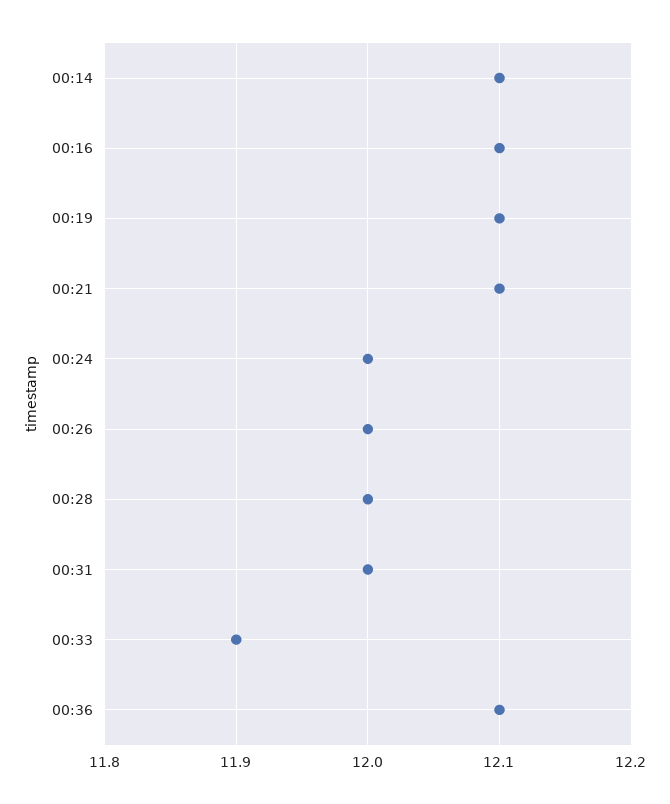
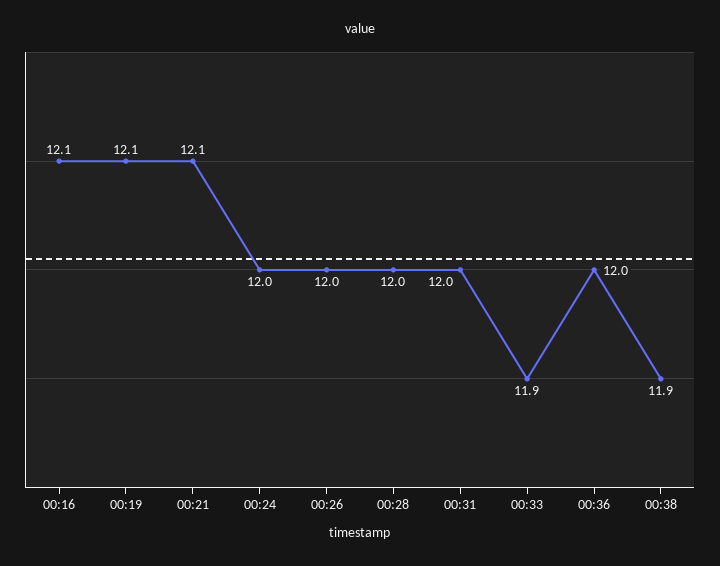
00:14: 12.1 -> none
00:36: 12.1 -> 12
00:38: none -> 11.9

